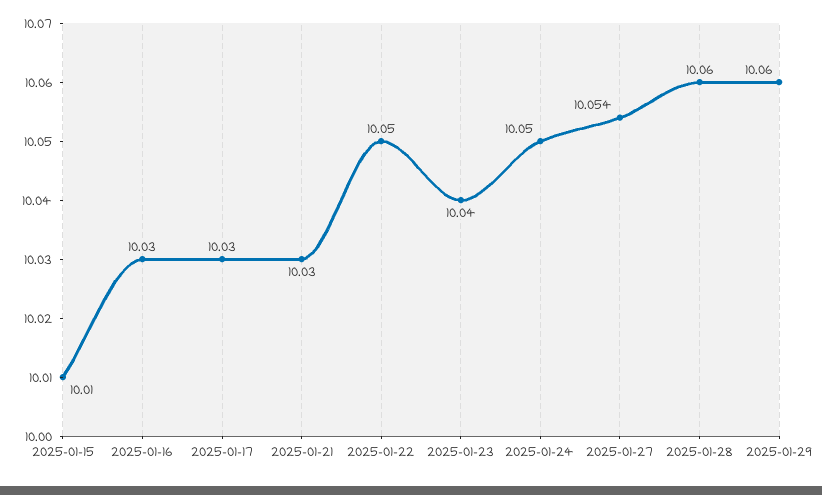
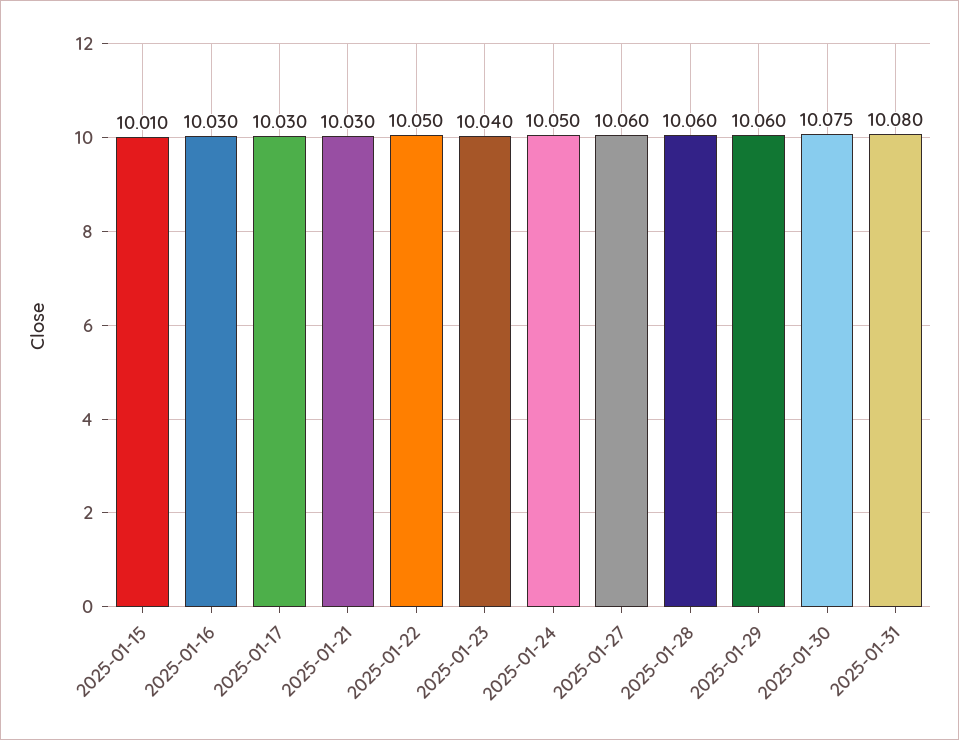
2025-01-27: 10.054 -> 10.06
2025-01-30: none -> 10.075
2025-01-31: none -> 10.08

